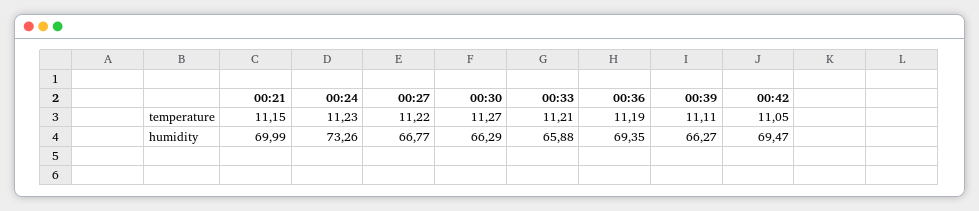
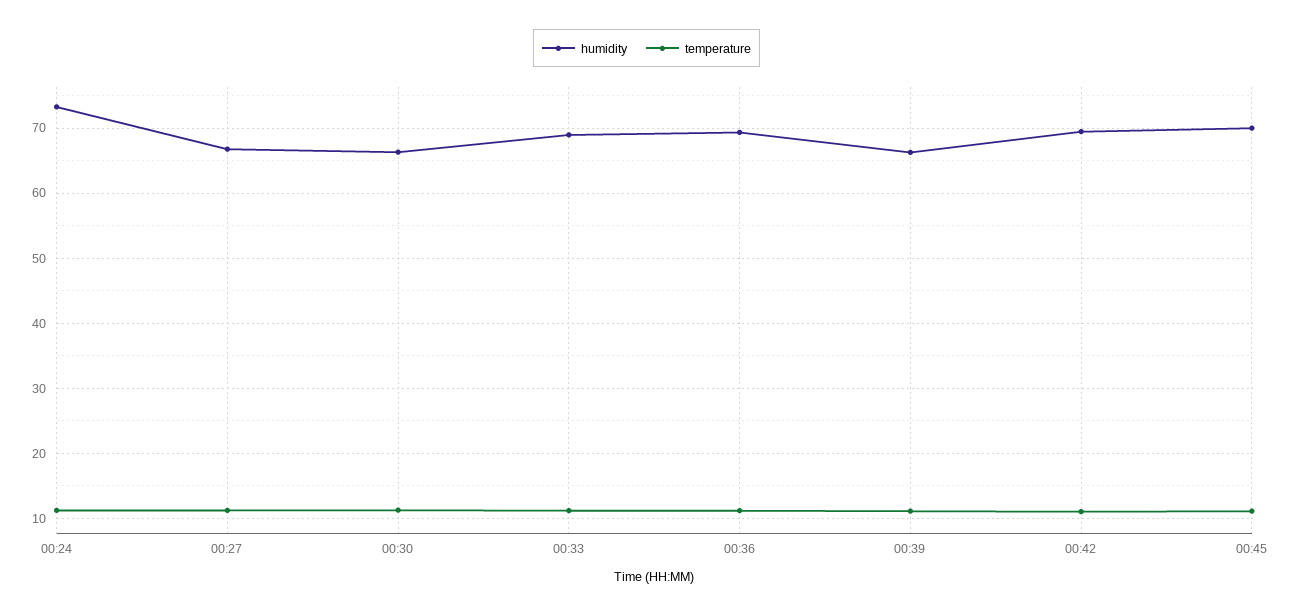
temperature, 00:21: 11.15 -> none
humidity, 00:21: 69.99 -> none
humidity, 00:33: 65.88 -> 69
humidity, 00:45: none -> 70
temperature, 00:45: none -> 11

